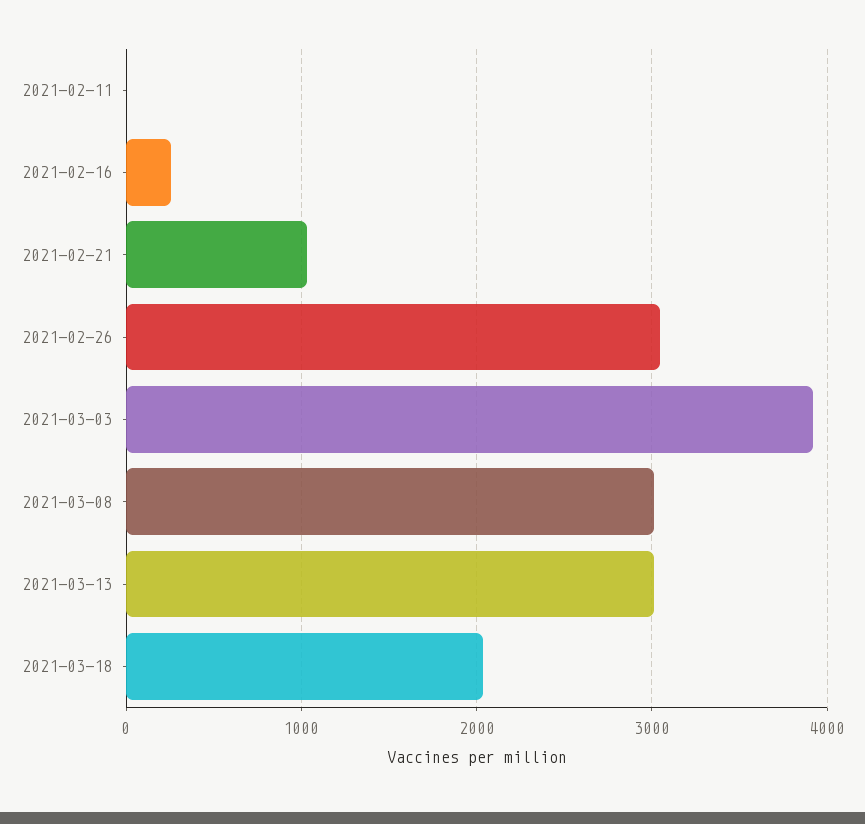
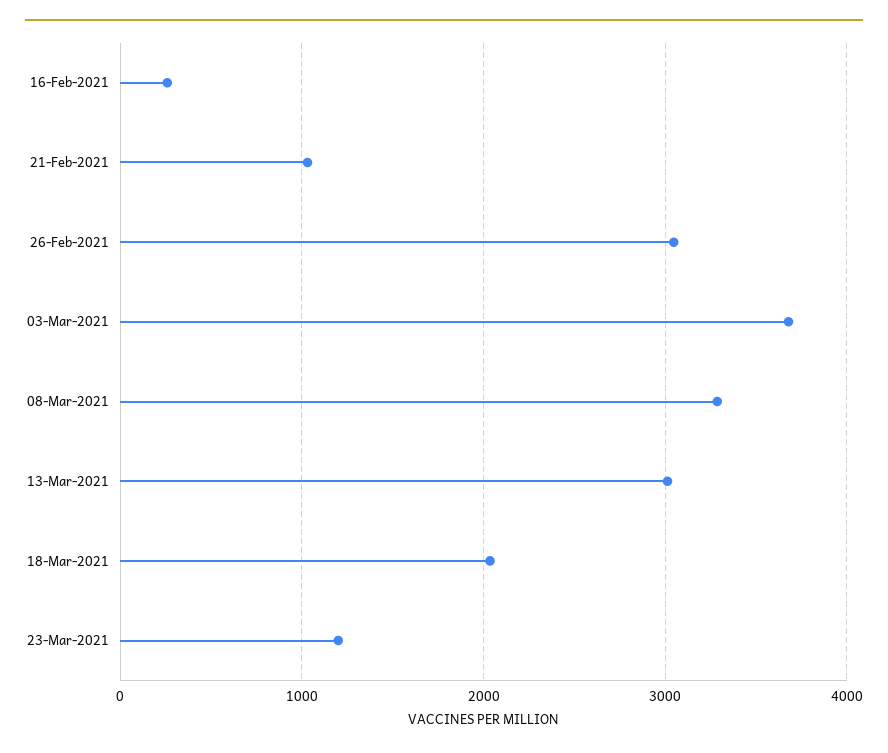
2021-02-11: 0 -> none
2021-03-03: 3900 -> 3700
2021-03-08: 3000 -> 3300
23-Mar-2021: none -> 1200

